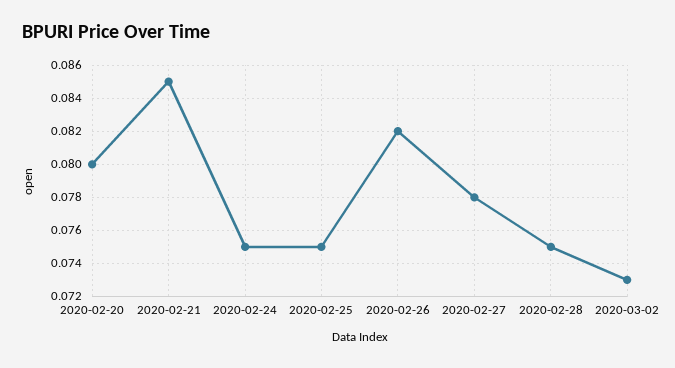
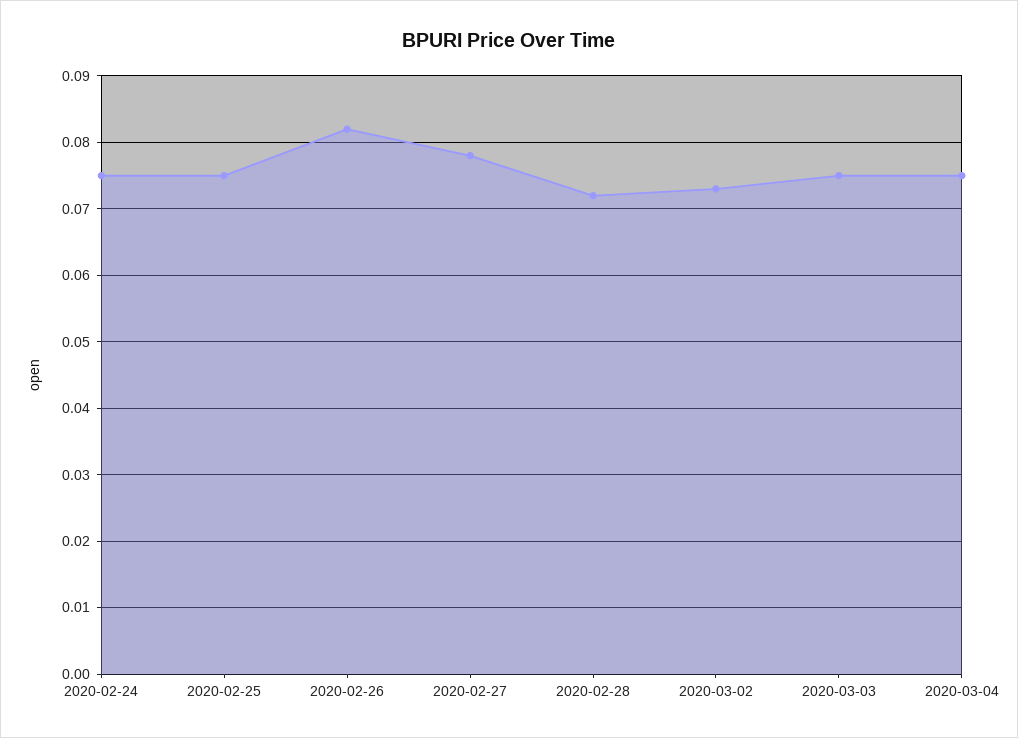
2020-02-20: 0.08 -> none
2020-02-21: 0.085 -> none
2020-02-28: 0.075 -> 0.072
2020-03-03: none -> 0.075
2020-03-04: none -> 0.075

